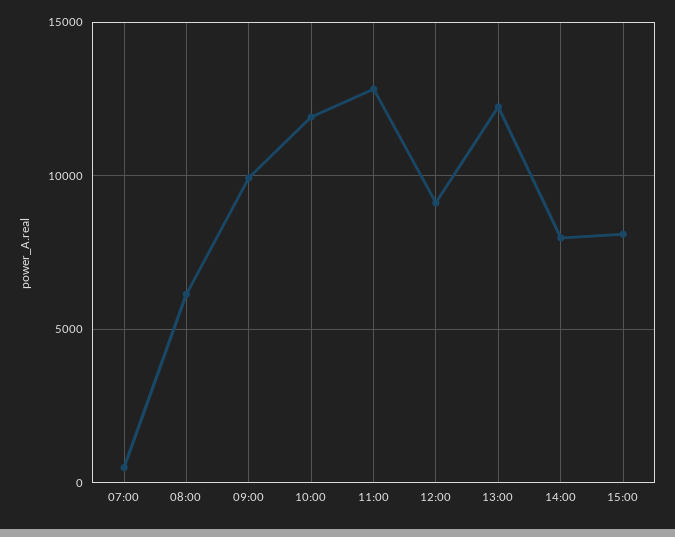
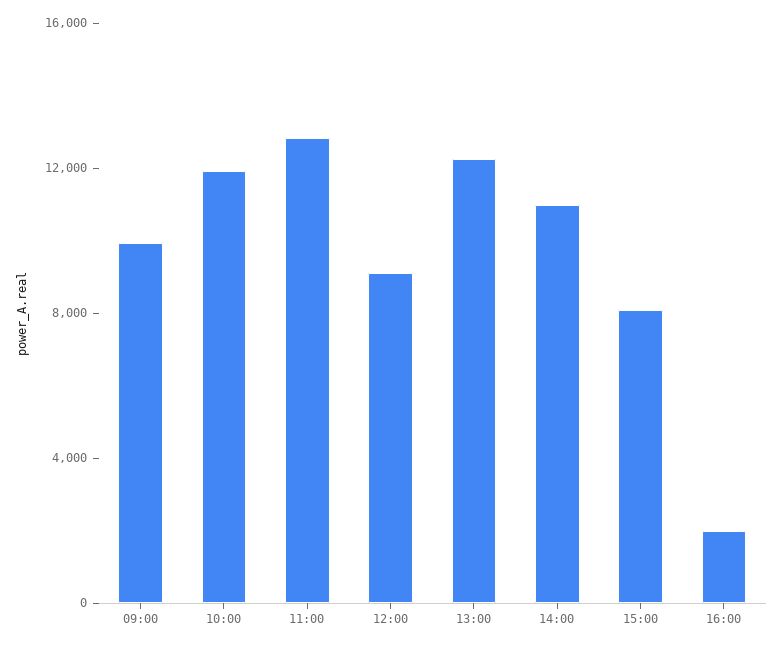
07:00: 500 -> none
08:00: 6000 -> none
14:00: 8000 -> 11000
16:00: none -> 2000

